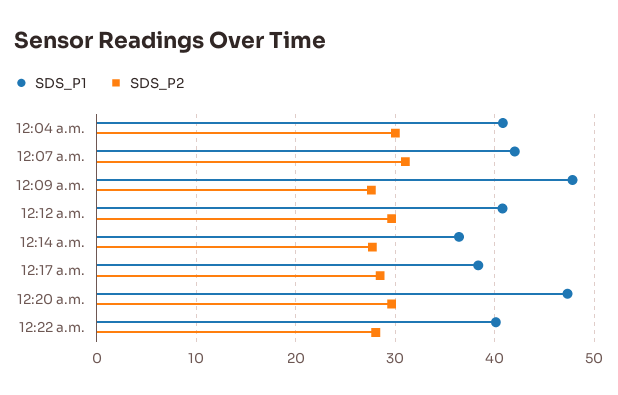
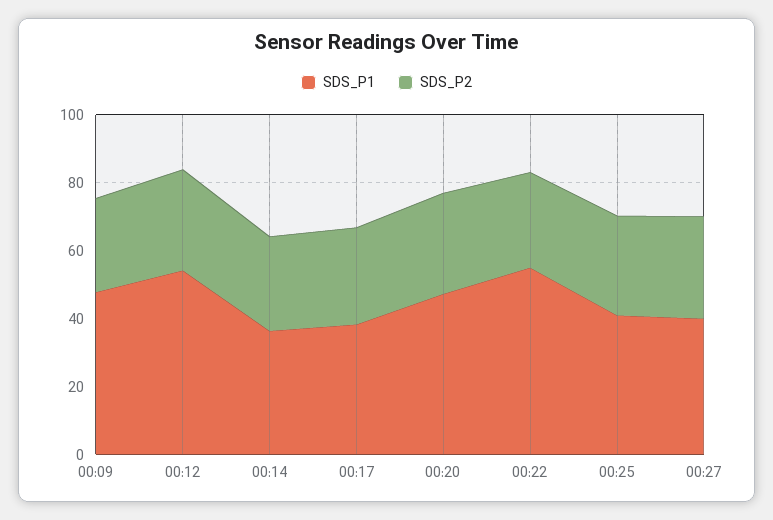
SDS_P1, 12:04 a.m.: 41 -> none
SDS_P2, 12:04 a.m.: 30 -> none
SDS_P1, 12:07 a.m.: 42 -> none
SDS_P2, 12:07 a.m.: 31 -> none
SDS_P1, 12:12 a.m.: 41 -> 55
SDS_P1, 12:22 a.m.: 40 -> 55
SDS_P1, 00:25: none -> 40
SDS_P2, 00:25: none -> 30
SDS_P1, 00:27: none -> 40
SDS_P2, 00:27: none -> 30

